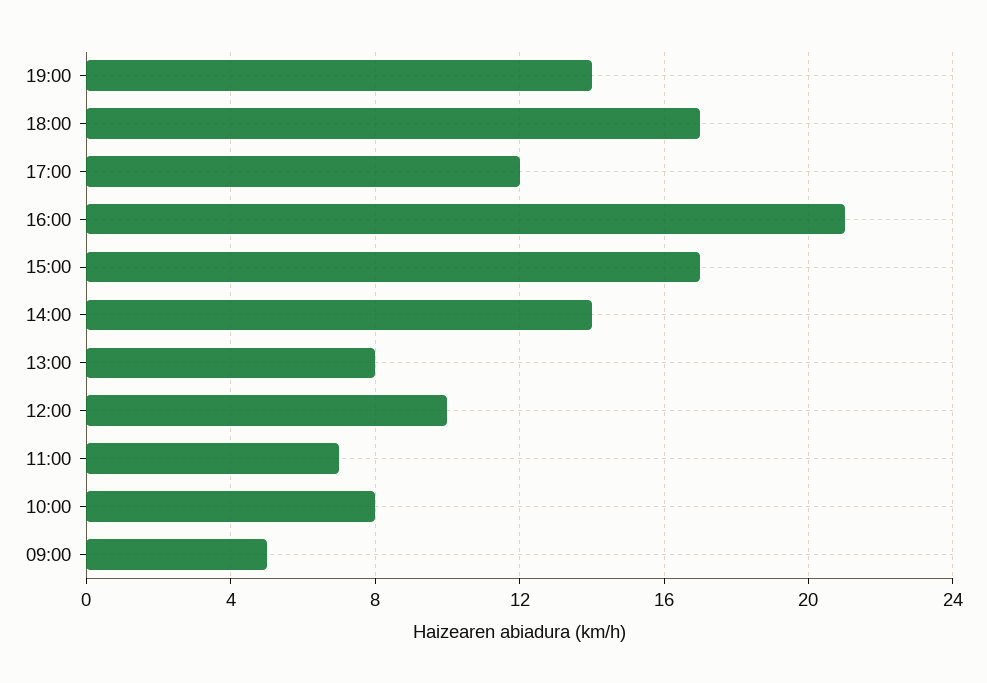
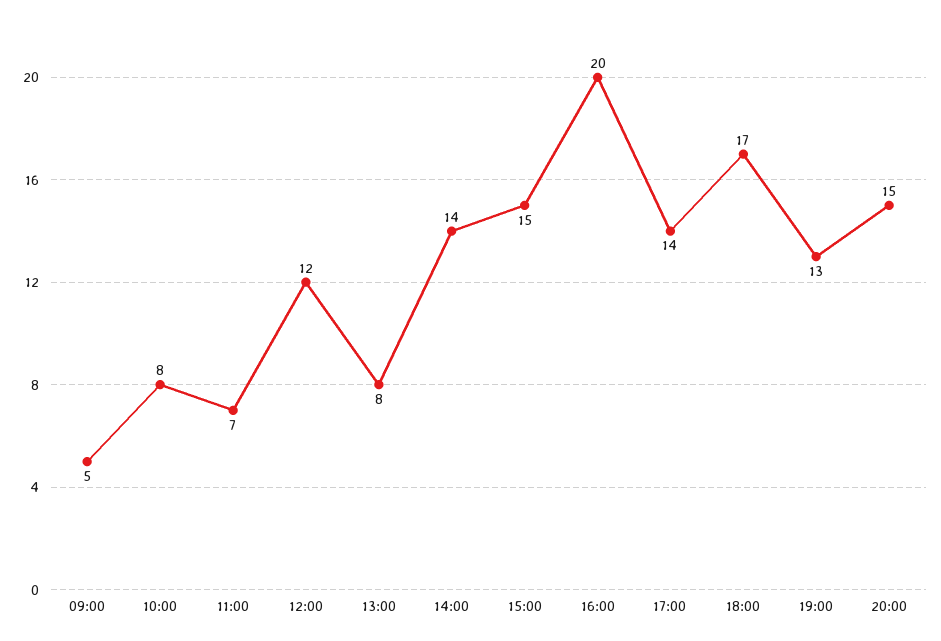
19:00: 14 -> 13
17:00: 12 -> 14
16:00: 21 -> 20
15:00: 17 -> 15
12:00: 10 -> 12
20:00: none -> 15

